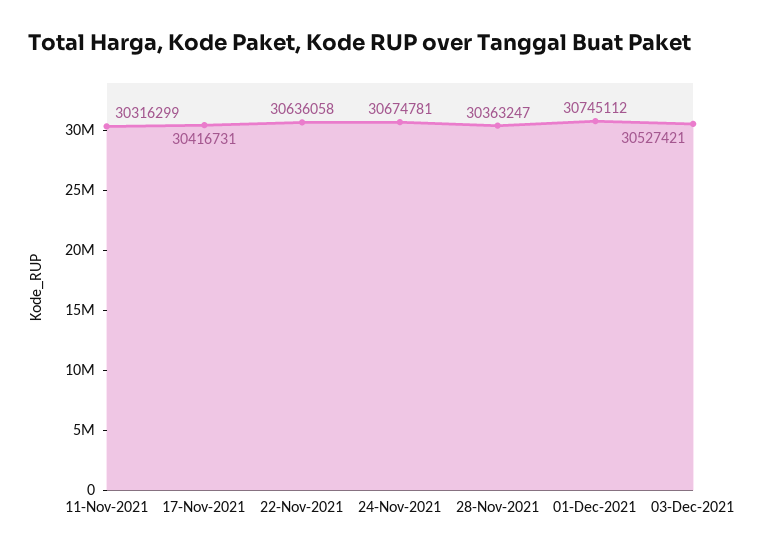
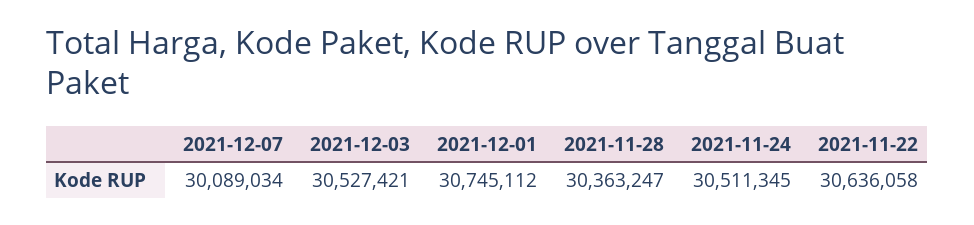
11-Nov-2021: 30316299 -> none
17-Nov-2021: 30416731 -> none
24-Nov-2021: 30674781 -> 30511345
2021-12-07: none -> 30089034

